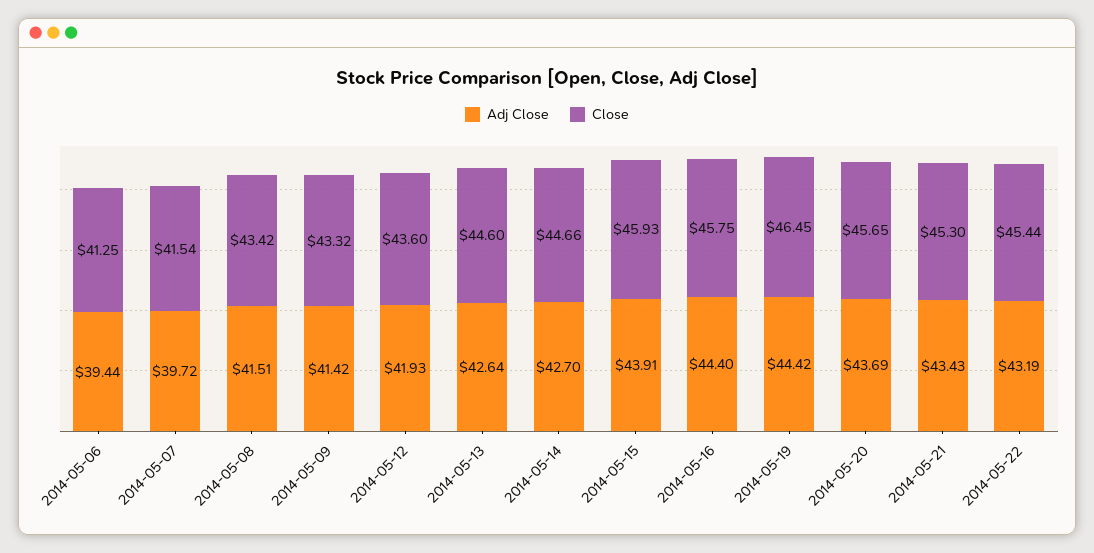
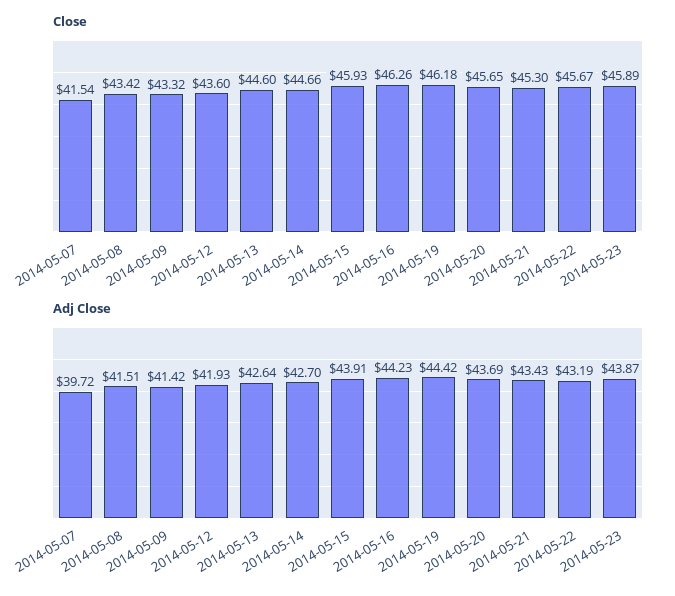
Adj Close, 2014-05-06: 39.44 -> none
Close, 2014-05-06: 41.25 -> none
Adj Close, 2014-05-16: 44.4 -> 44.23
Close, 2014-05-16: 45.75 -> 46.26
Close, 2014-05-19: 46.45 -> 46.18
Close, 2014-05-22: 45.44 -> 45.67
Close, 2014-05-23: none -> 45.89
Adj Close, 2014-05-23: none -> 43.87

